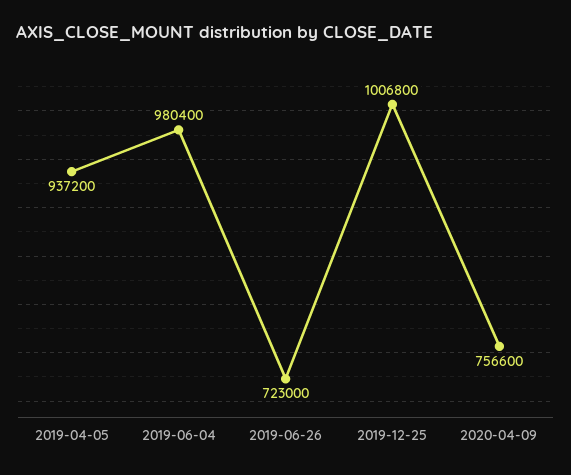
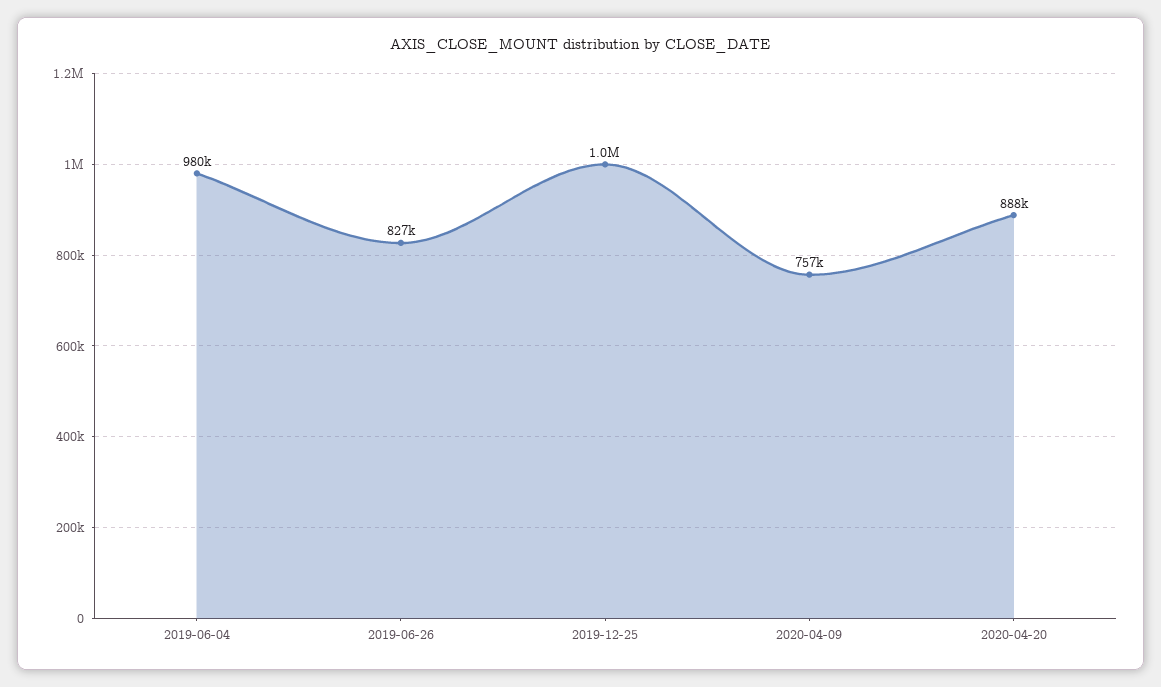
2019-04-05: 937200 -> none
2019-06-26: 723000 -> 827000
2020-04-20: none -> 888000

